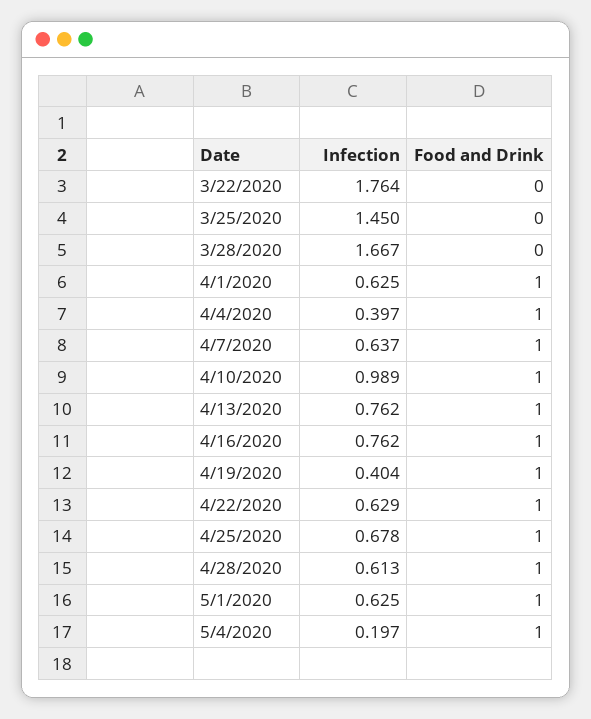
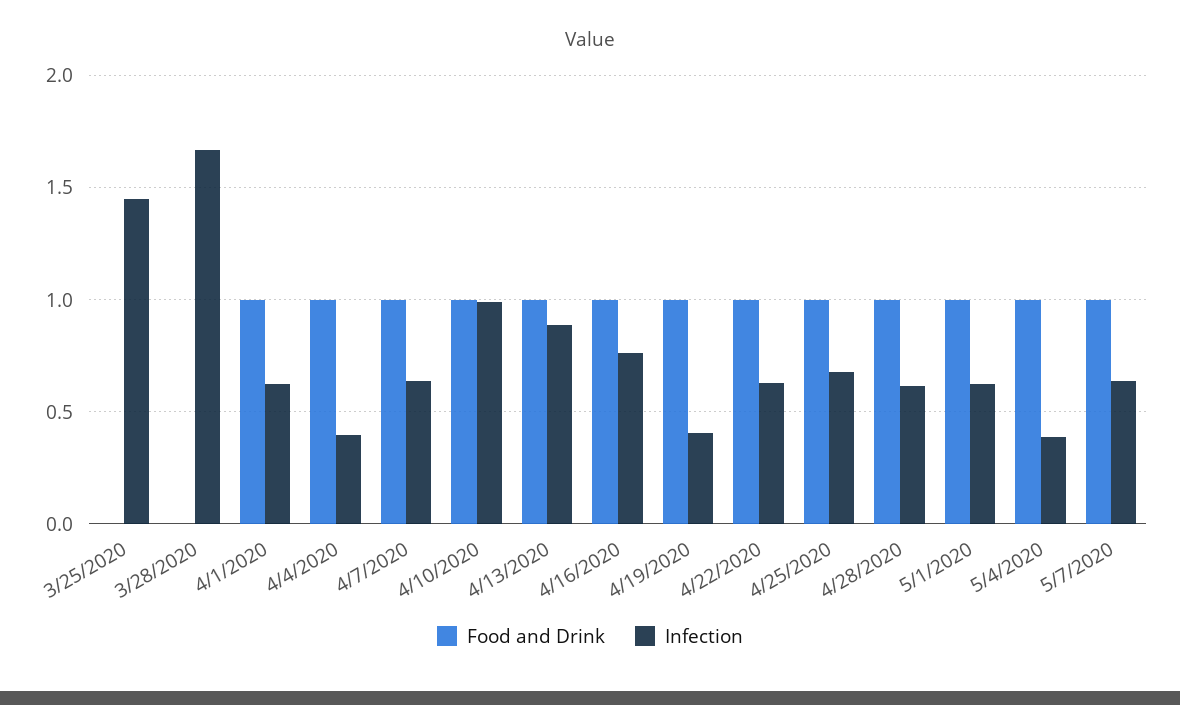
Infection, 3/22/2020: 1.764 -> none
Food and Drink, 3/22/2020: 0 -> none
Infection, 4/13/2020: 0.762 -> 0.9
Infection, 5/4/2020: 0.197 -> 0.4
Food and Drink, 5/7/2020: none -> 1
Infection, 5/7/2020: none -> 0.65

